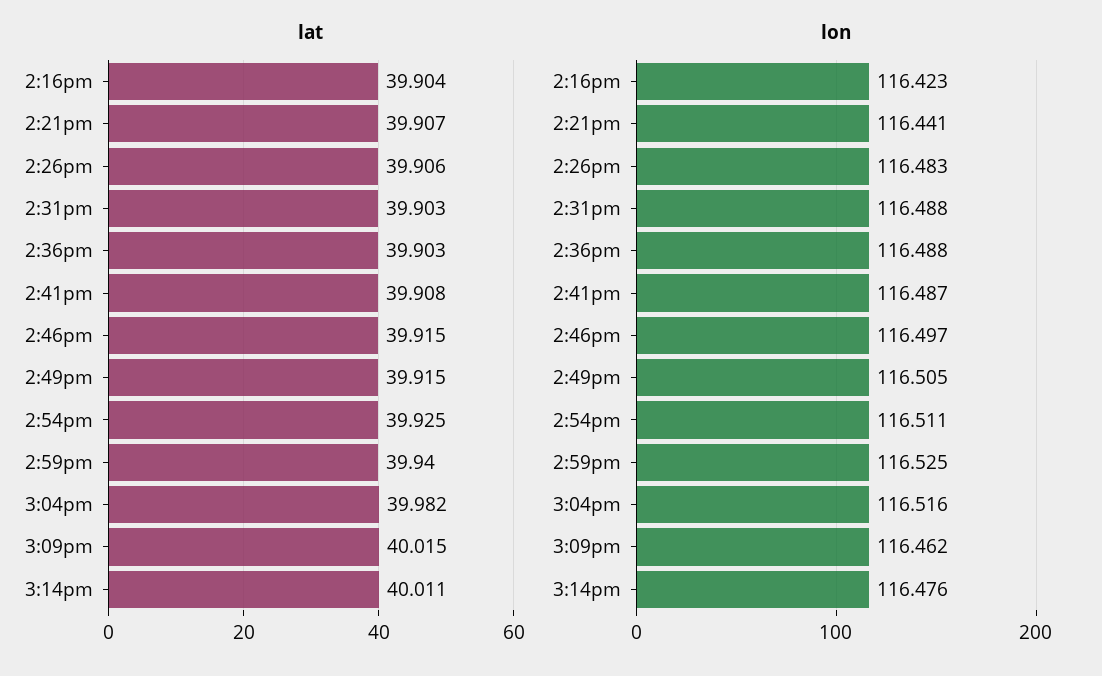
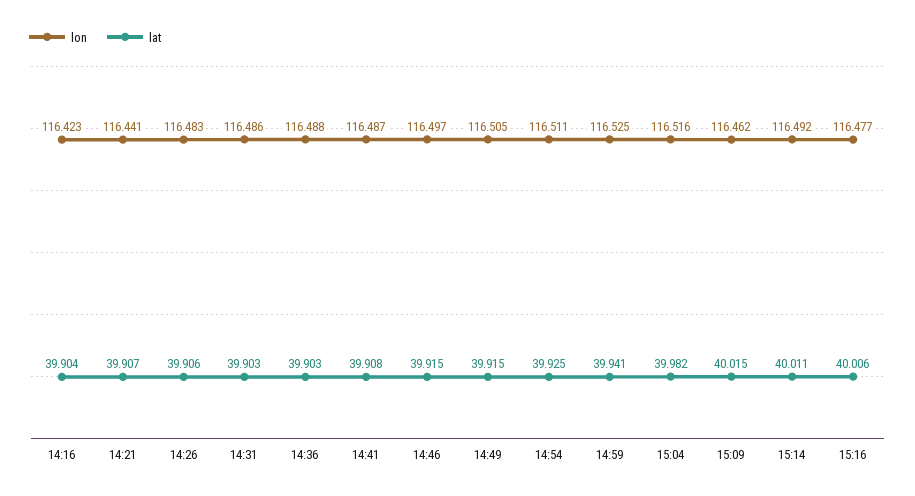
lat, 2:59pm: 39.94 -> 39.941
lon, 2:31pm: 116.488 -> 116.486
lon, 3:14pm: 116.476 -> 116.492
lon, 15:16: none -> 116.477
lat, 15:16: none -> 40.006

